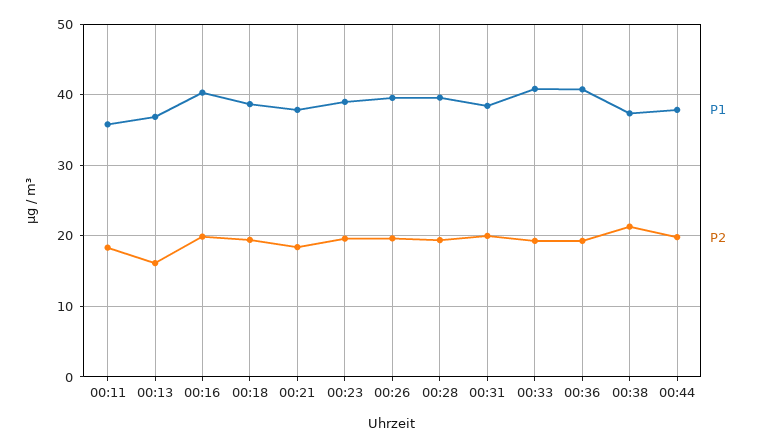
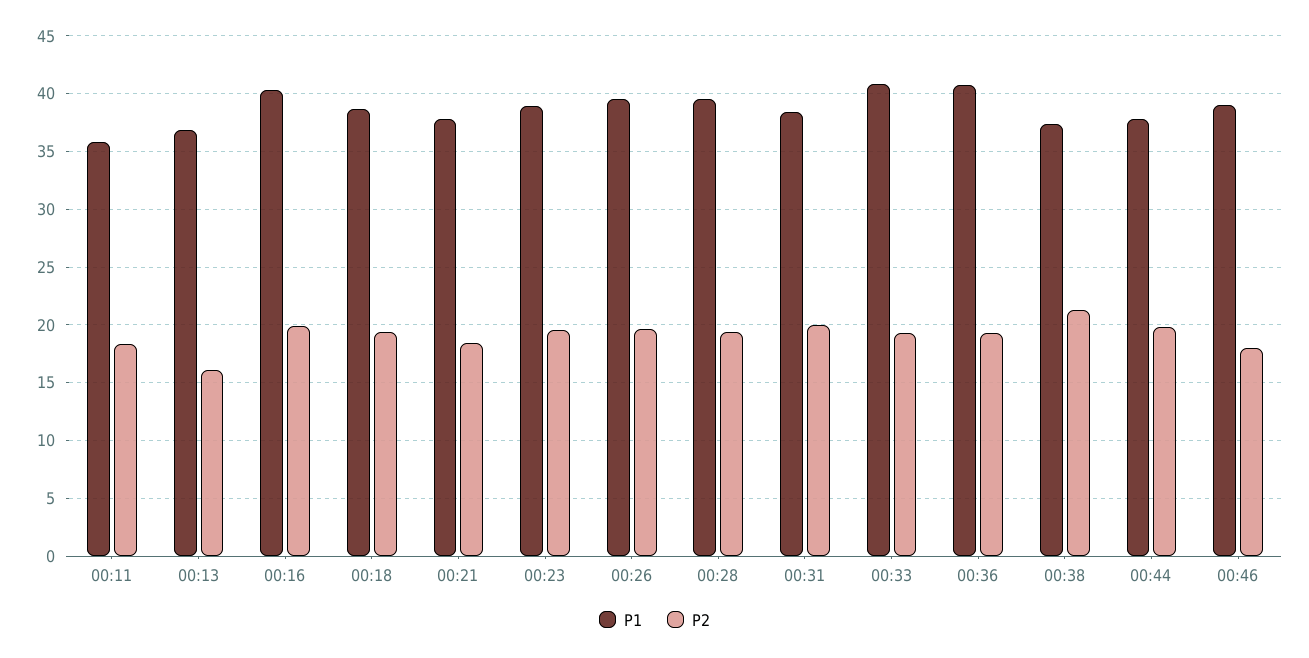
P1, 00:46: none -> 39
P2, 00:46: none -> 18

